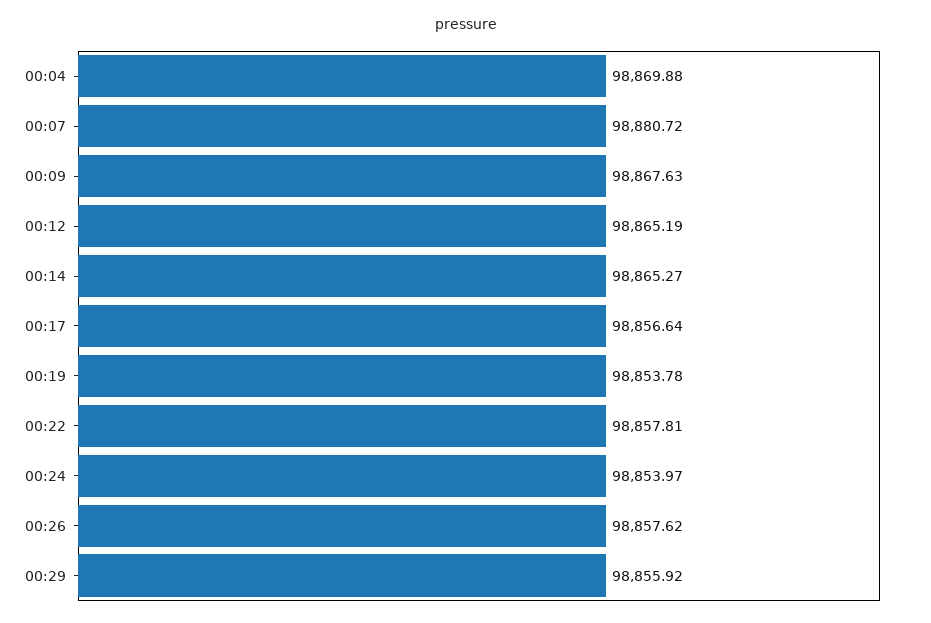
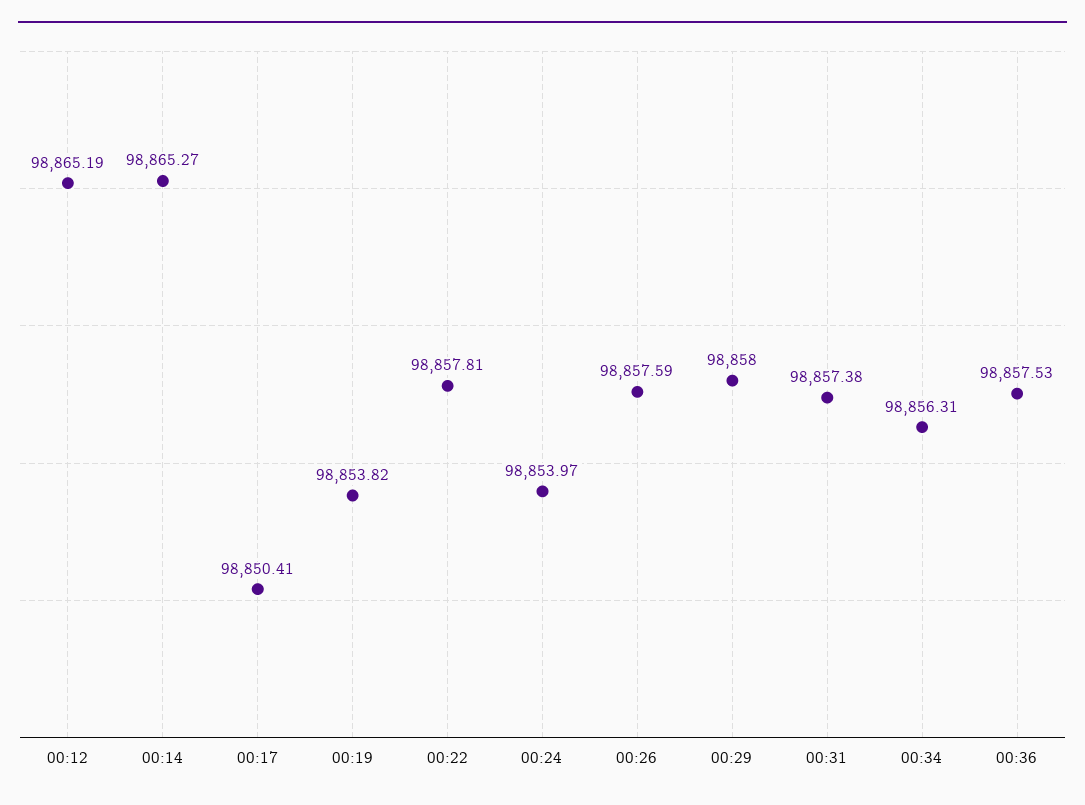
00:04: 98869.88 -> none
00:07: 98880.72 -> none
00:09: 98867.63 -> none
00:17: 98856.64 -> 98850.41
00:19: 98853.78 -> 98853.82
00:26: 98857.62 -> 98857.59
00:29: 98855.92 -> 98858
00:31: none -> 98857.38
00:34: none -> 98856.31
00:36: none -> 98857.53

